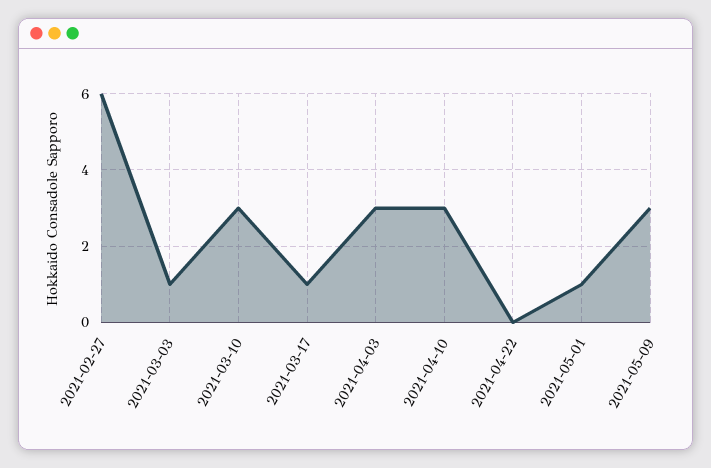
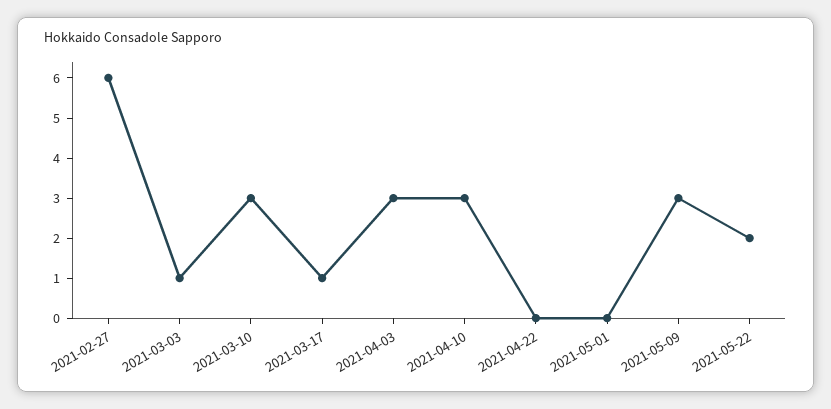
2021-05-01: 1 -> 0
2021-05-22: none -> 2

